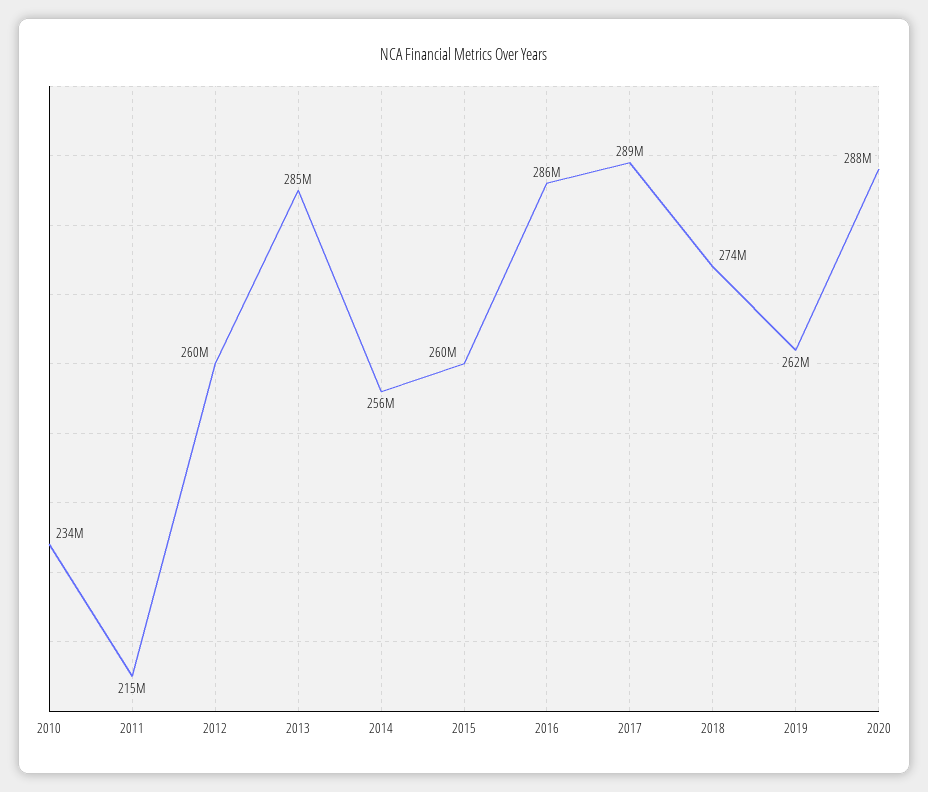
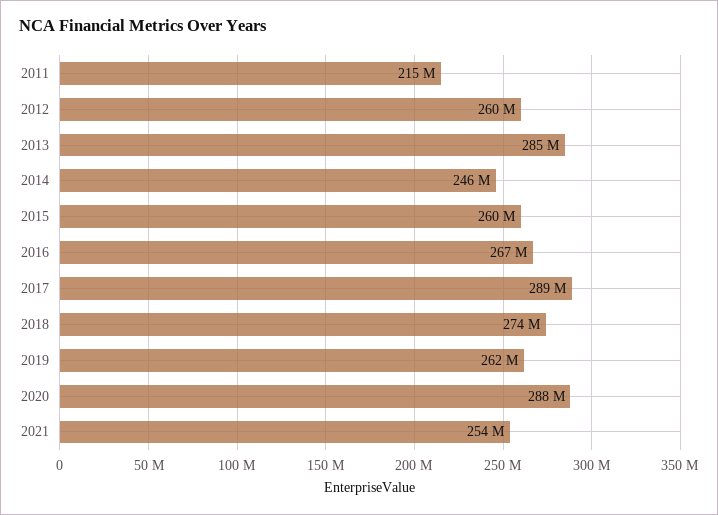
2010: 234000000 -> none
2014: 256000000 -> 246000000
2016: 286000000 -> 267000000
2021: none -> 254000000

